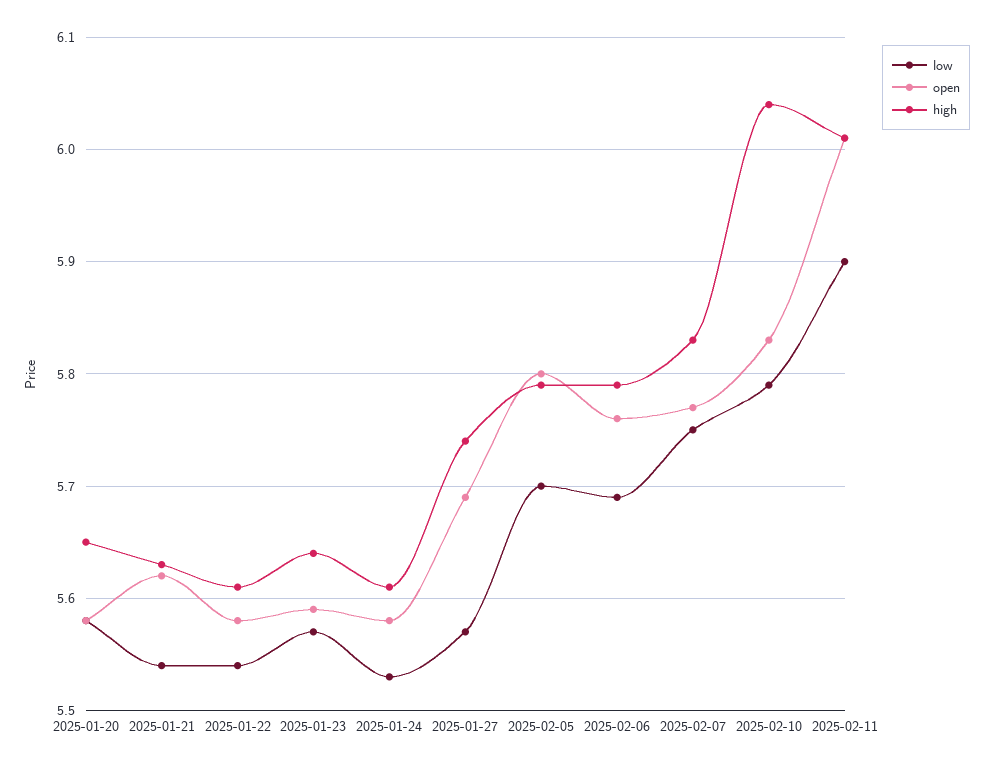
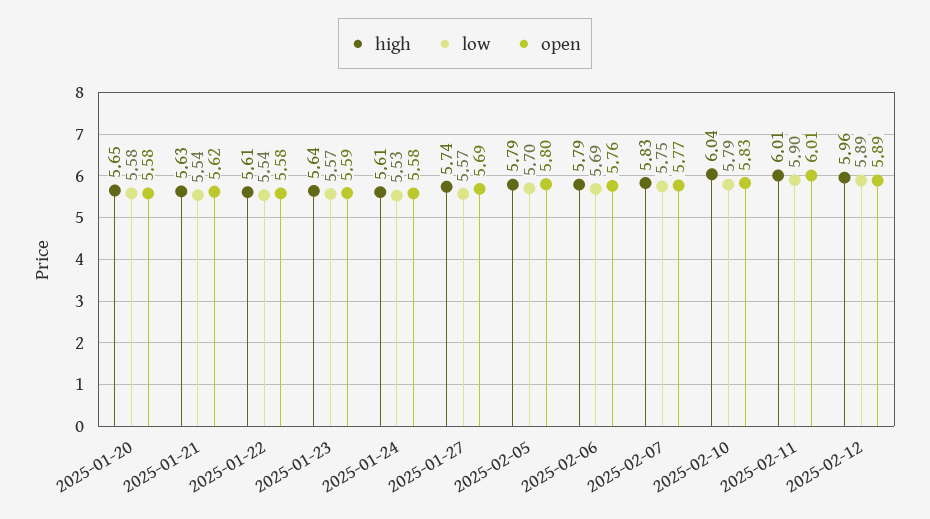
high, 2025-02-12: none -> 5.96
low, 2025-02-12: none -> 5.89
open, 2025-02-12: none -> 5.89

